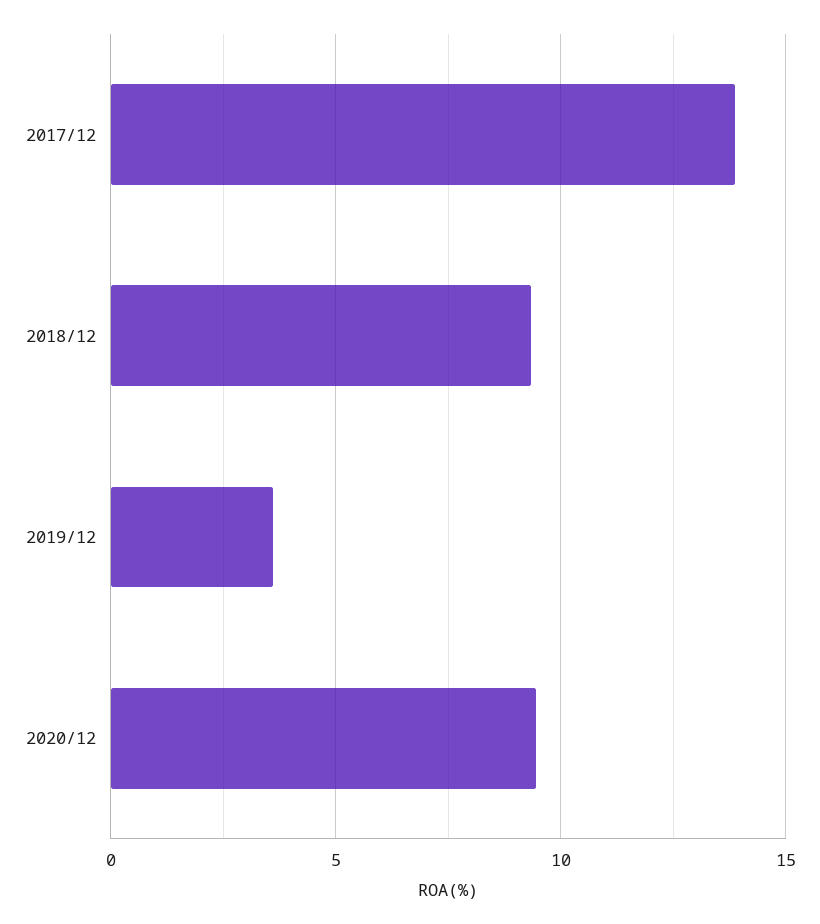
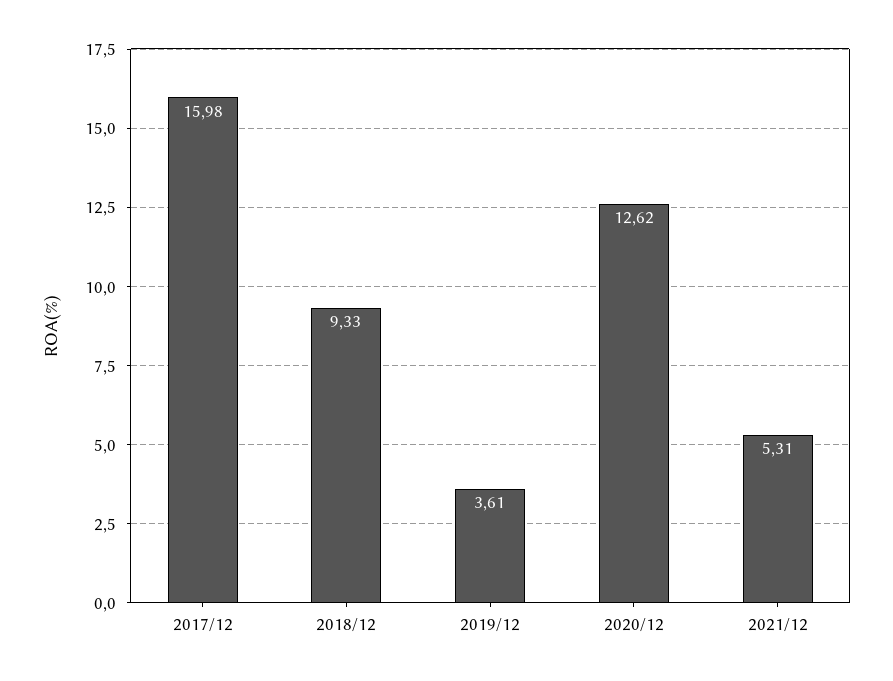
2017/12: 14 -> 15.98
2020/12: 9.5 -> 12.62
2021/12: none -> 5.31

